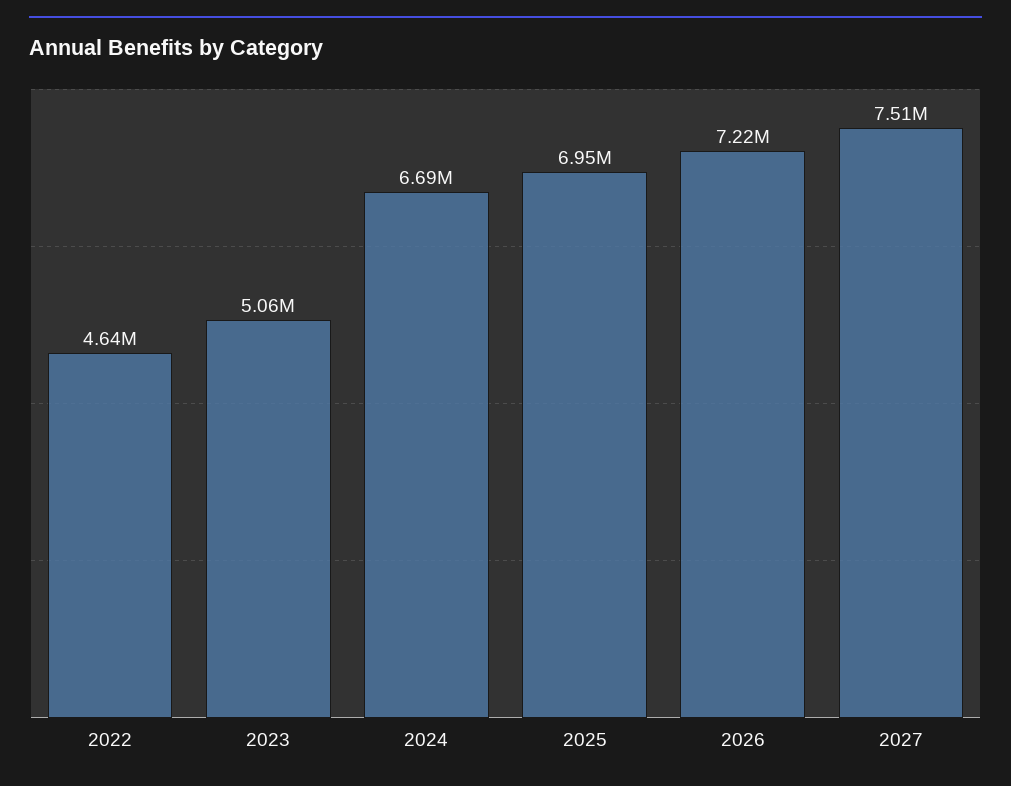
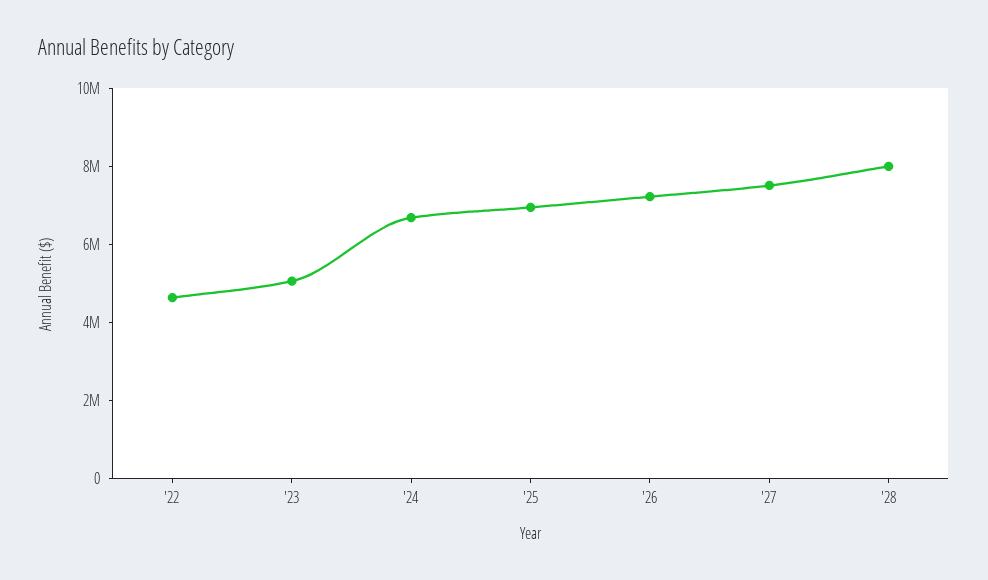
'28: none -> 8000000

